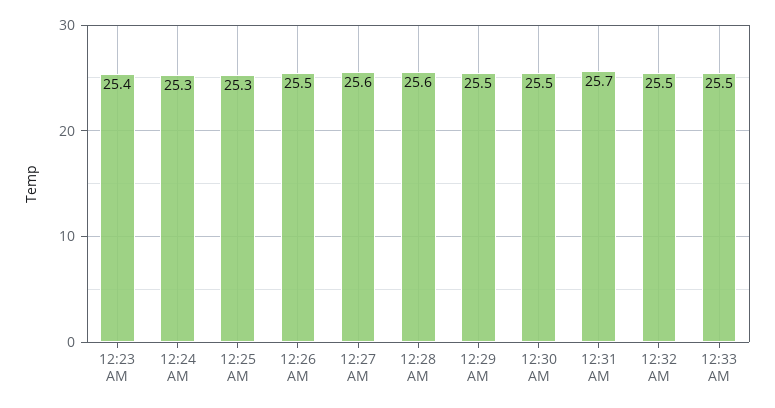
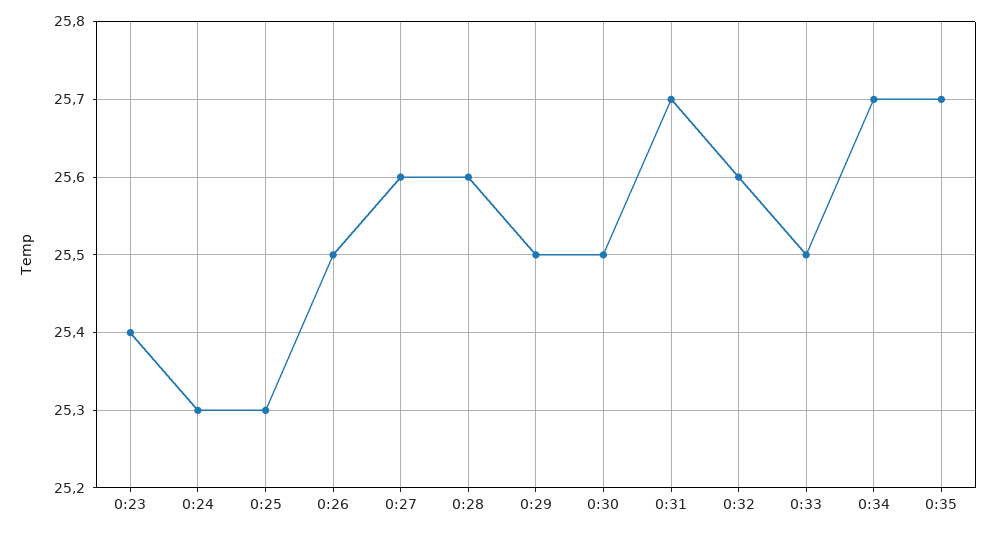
12:32 AM: 25.5 -> 25.6
0:34: none -> 25.7
0:35: none -> 25.7

